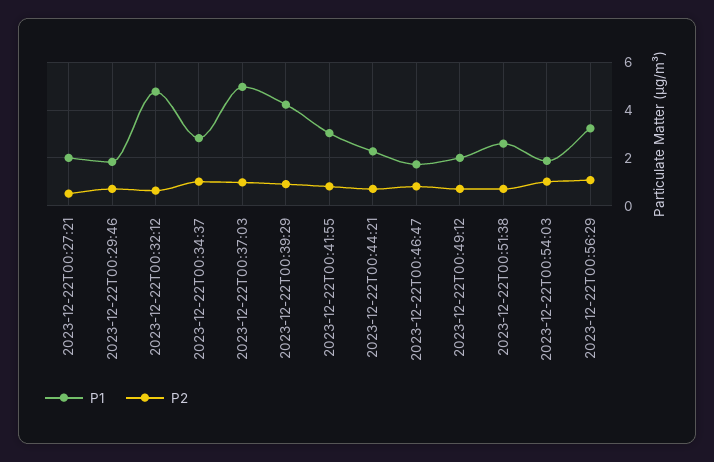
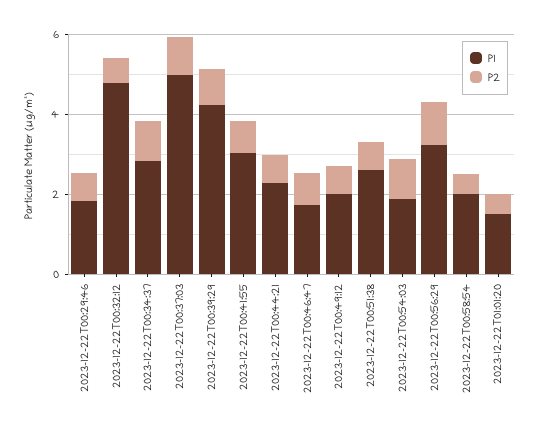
P1, 2023-12-22T00:27:21: 2 -> none
P2, 2023-12-22T00:27:21: 0.5 -> none
P1, 2023-12-22T00:58:54: none -> 2
P2, 2023-12-22T00:58:54: none -> 0.5
P1, 2023-12-22T01:01:20: none -> 1.5
P2, 2023-12-22T01:01:20: none -> 0.5

